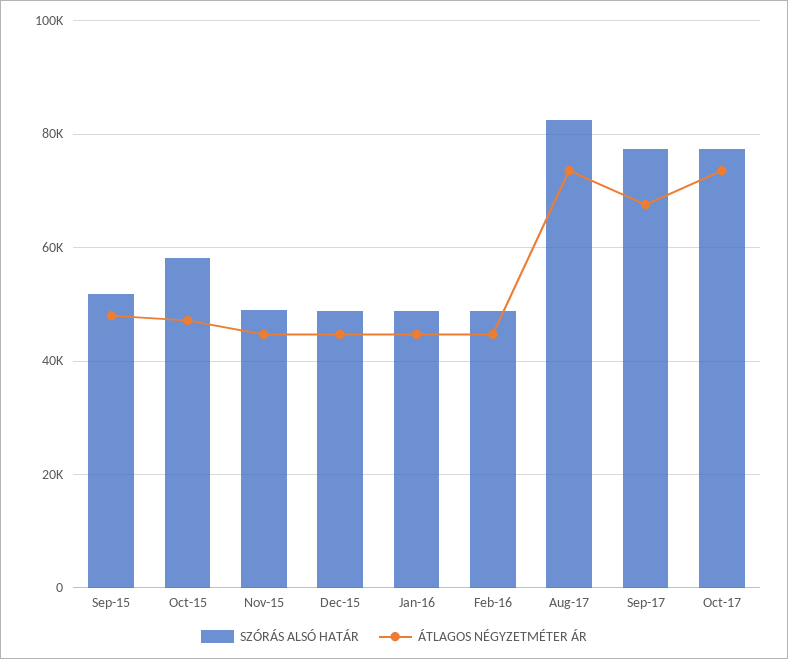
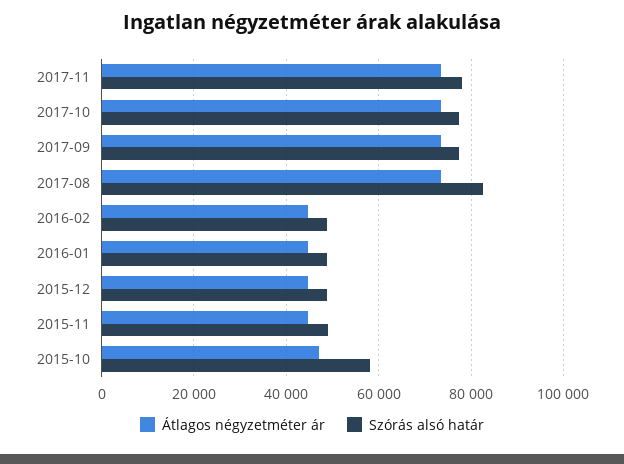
SZÓRÁS ALSÓ HATÁR, Sep-15: 52000 -> none
ÁTLAGOS NÉGYZETMÉTER ÁR, Sep-15: 48000 -> none
ÁTLAGOS NÉGYZETMÉTER ÁR, Sep-17: 68000 -> 74000
ÁTLAGOS NÉGYZETMÉTER ÁR, 2017-11: none -> 74000
SZÓRÁS ALSÓ HATÁR, 2017-11: none -> 78000

